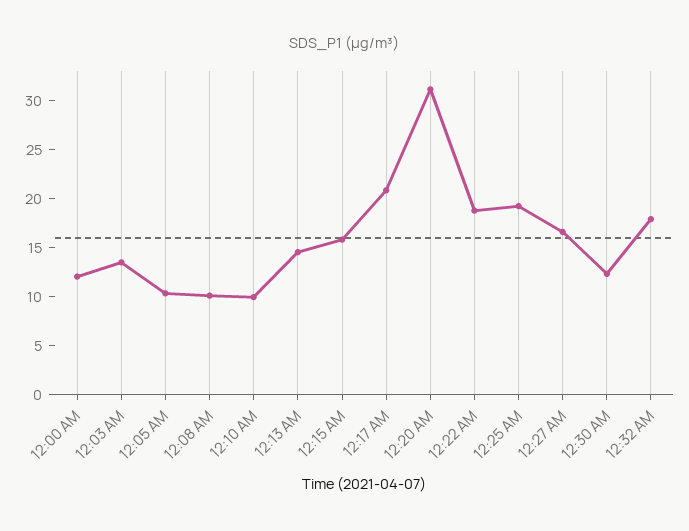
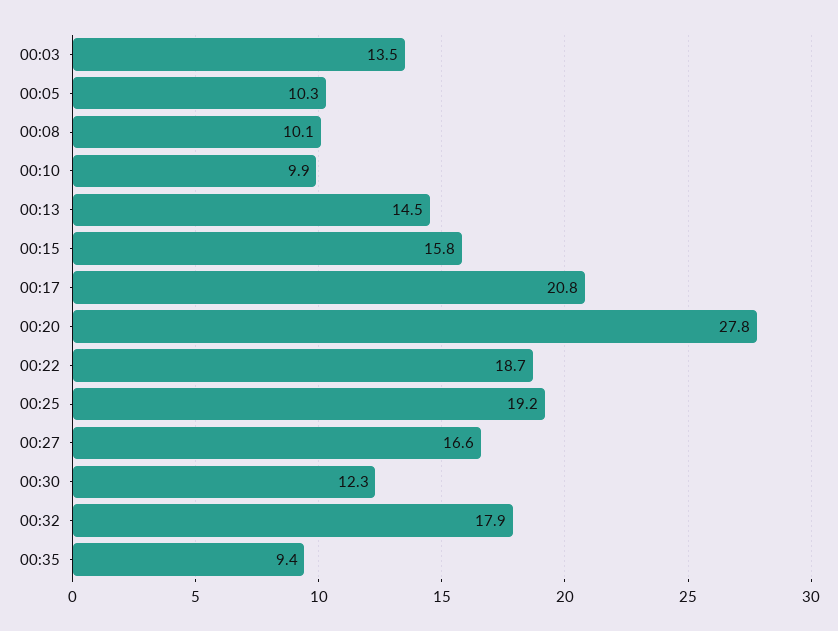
12:00 AM: 12 -> none
12:20 AM: 31 -> 27.8
00:35: none -> 9.4

